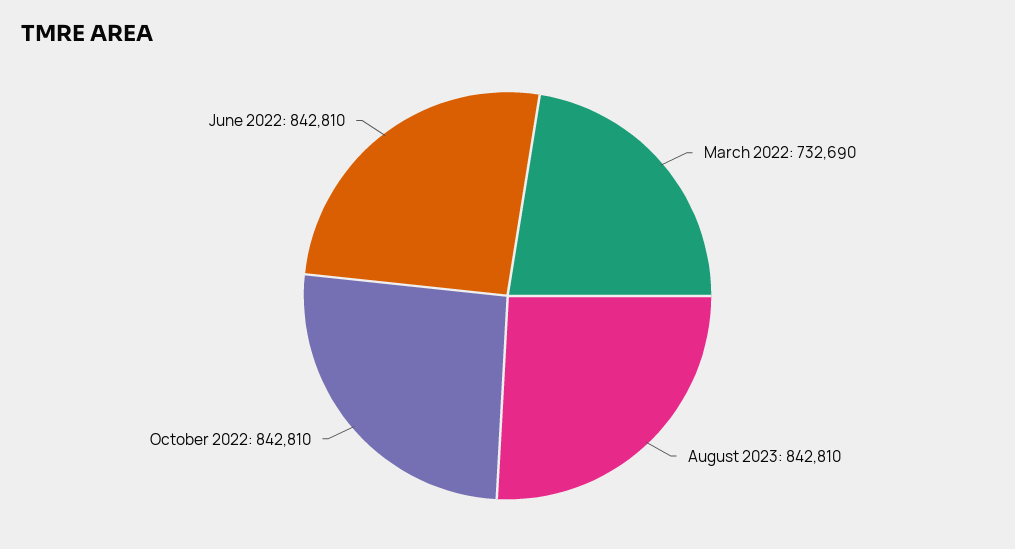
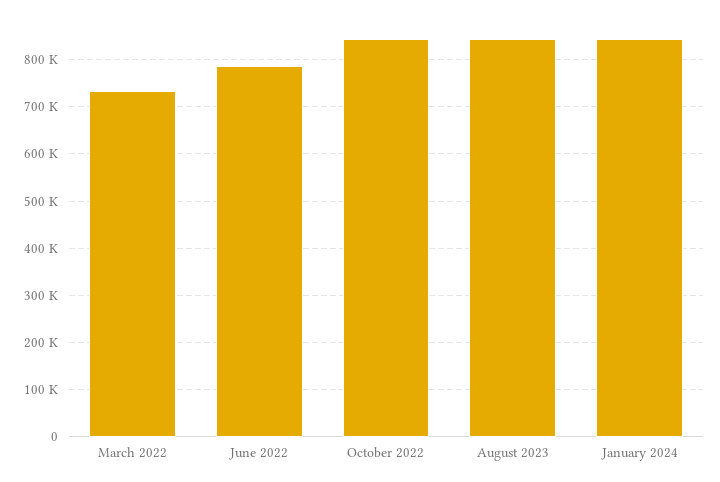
June 2022: 842810 -> 780000
January 2024: none -> 840000

